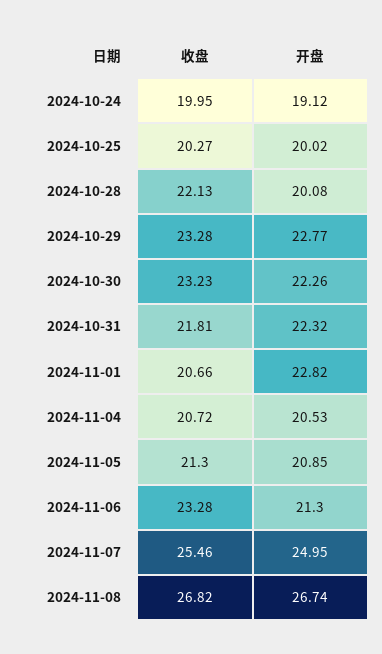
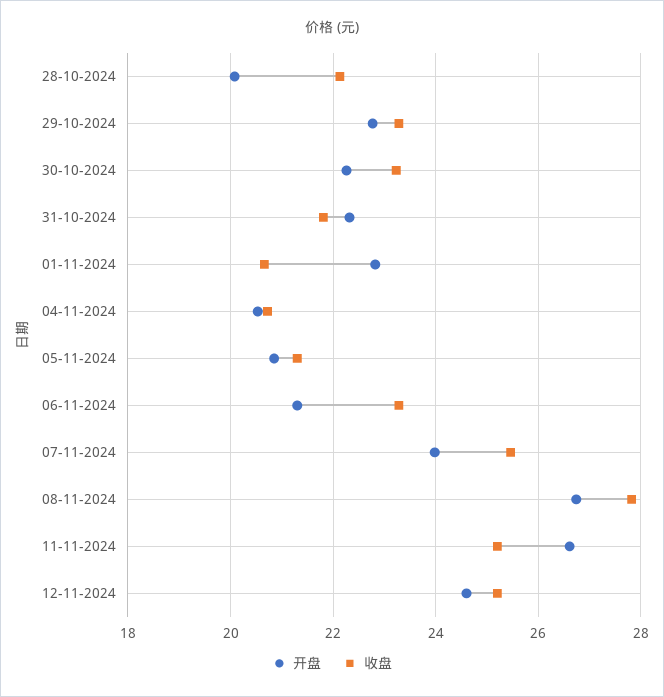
收盘, 2024-10-24: 19.95 -> none
开盘, 2024-10-24: 19.12 -> none
收盘, 2024-10-25: 20.27 -> none
开盘, 2024-10-25: 20.02 -> none
开盘, 2024-11-07: 24.95 -> 24
收盘, 2024-11-08: 26.82 -> 27.8
开盘, 11-11-2024: none -> 26.6
收盘, 11-11-2024: none -> 25.2
开盘, 12-11-2024: none -> 24.6
收盘, 12-11-2024: none -> 25.2

